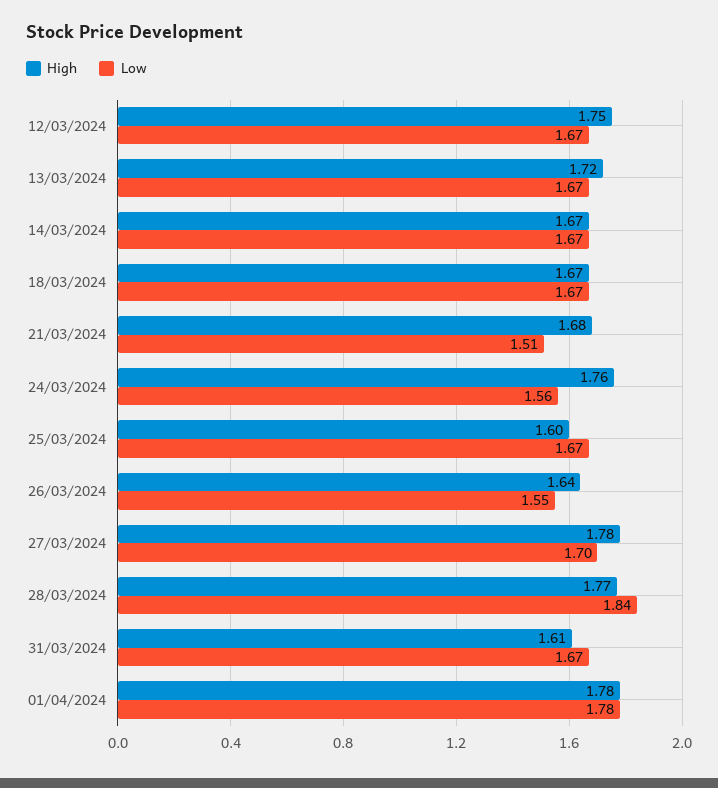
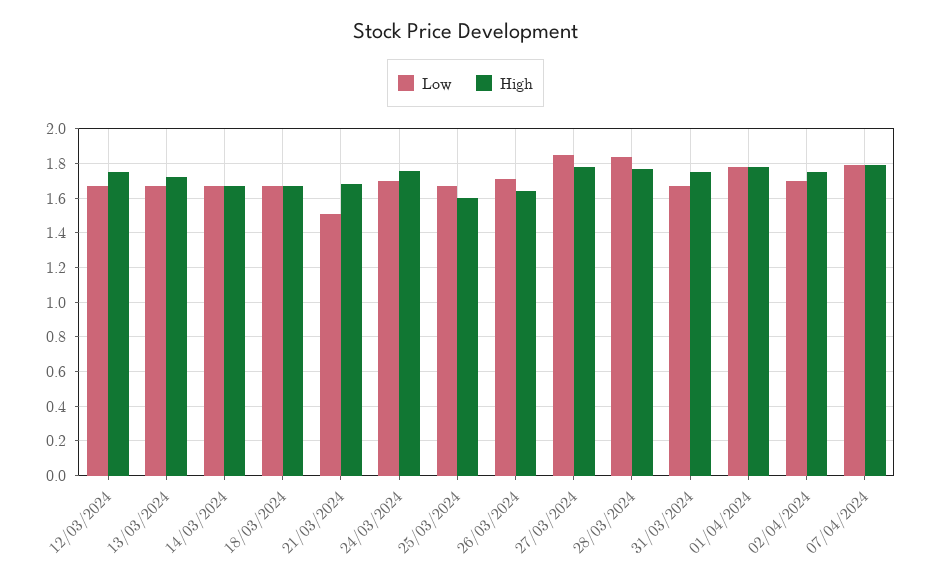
Low, 24/03/2024: 1.56 -> 1.7
Low, 26/03/2024: 1.55 -> 1.7
Low, 27/03/2024: 1.7 -> 1.85
High, 31/03/2024: 1.61 -> 1.75
Low, 02/04/2024: none -> 1.7
High, 02/04/2024: none -> 1.75
Low, 07/04/2024: none -> 1.8
High, 07/04/2024: none -> 1.8

